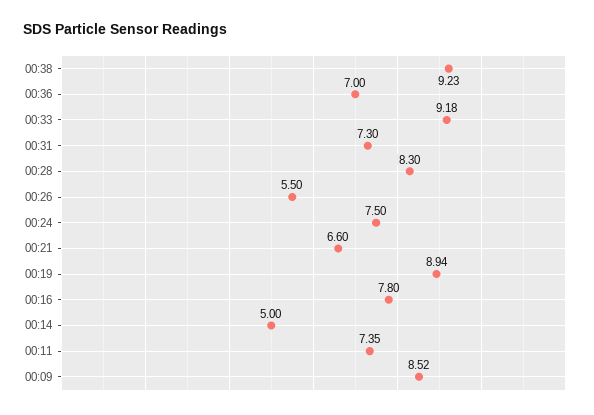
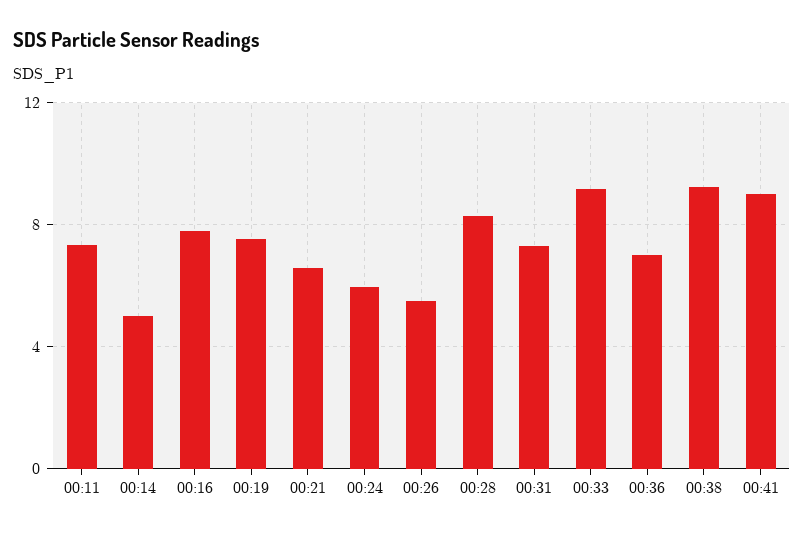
00:24: 7.5 -> 6
00:19: 8.94 -> 7.5
00:09: 8.52 -> none
00:41: none -> 9

